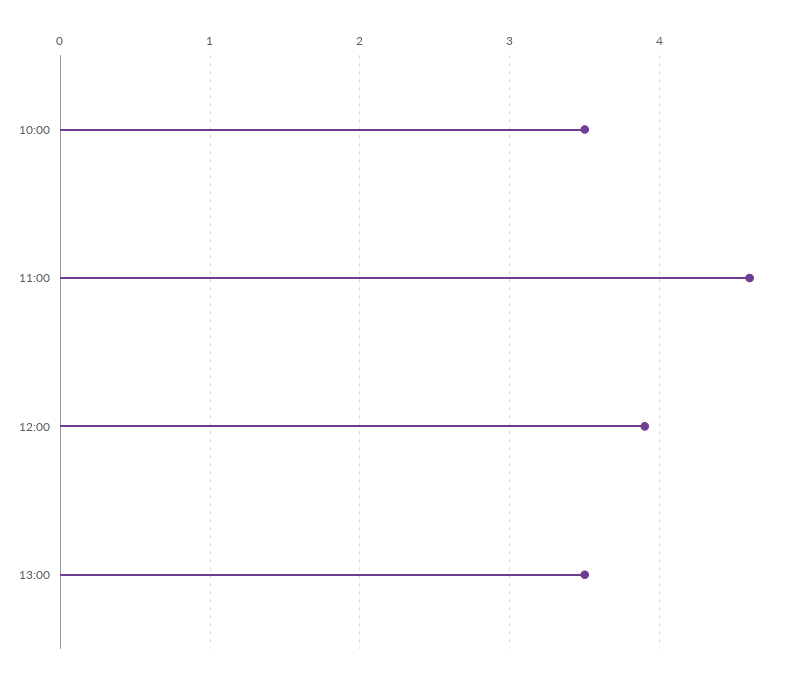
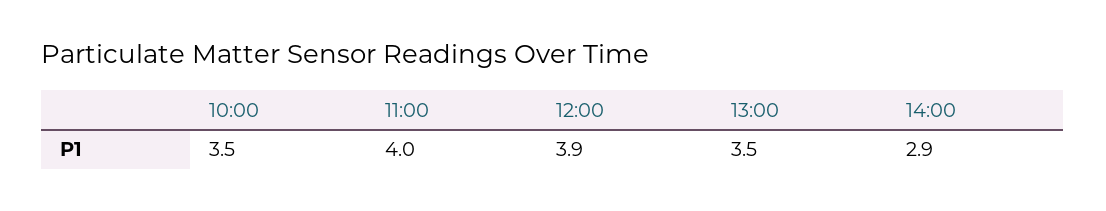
11:00: 4.6 -> 4
14:00: none -> 2.9

